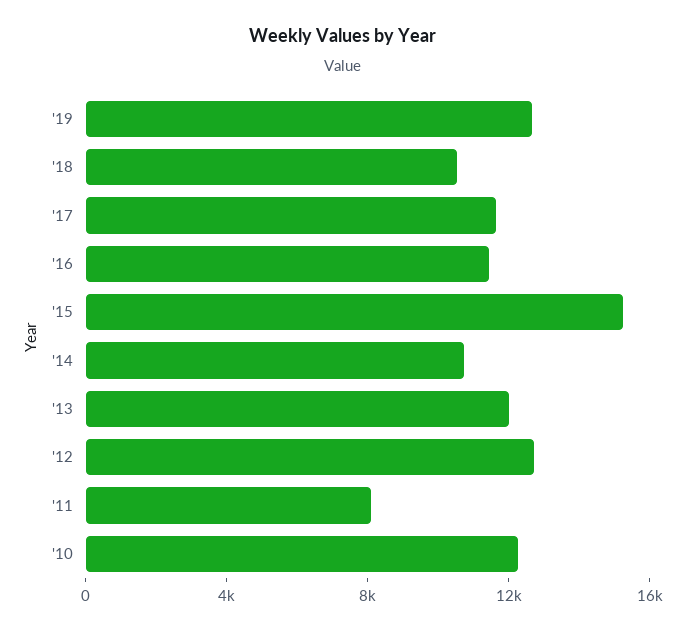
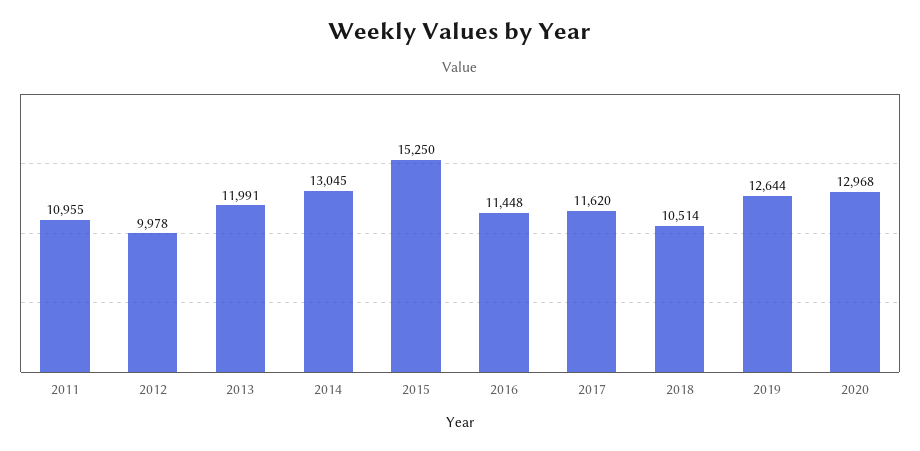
'14: 11000 -> 13045
'12: 13000 -> 9978
'11: 8000 -> 10955
'10: 12000 -> none
2020: none -> 12968

